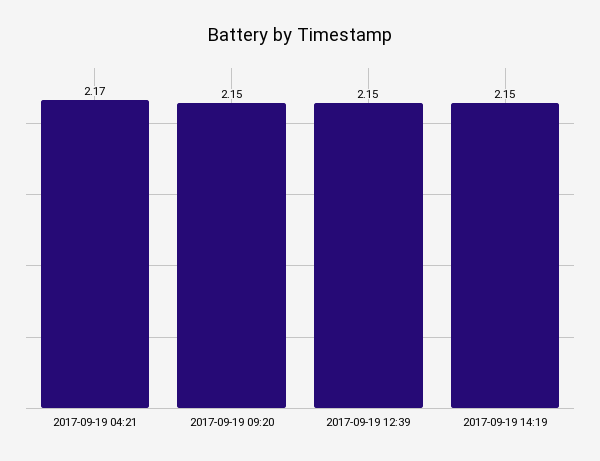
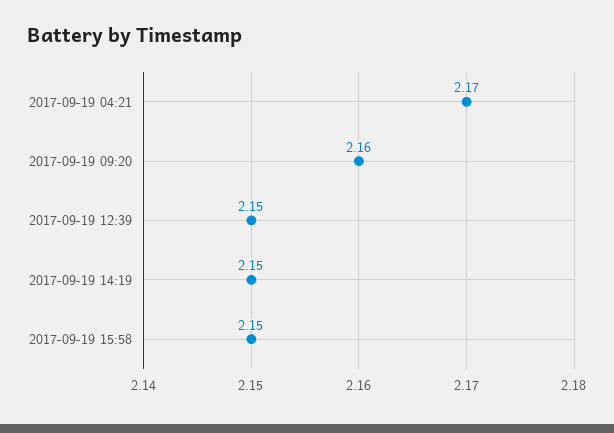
2017-09-19 09:20: 2.15 -> 2.16
2017-09-19 15:58: none -> 2.15

